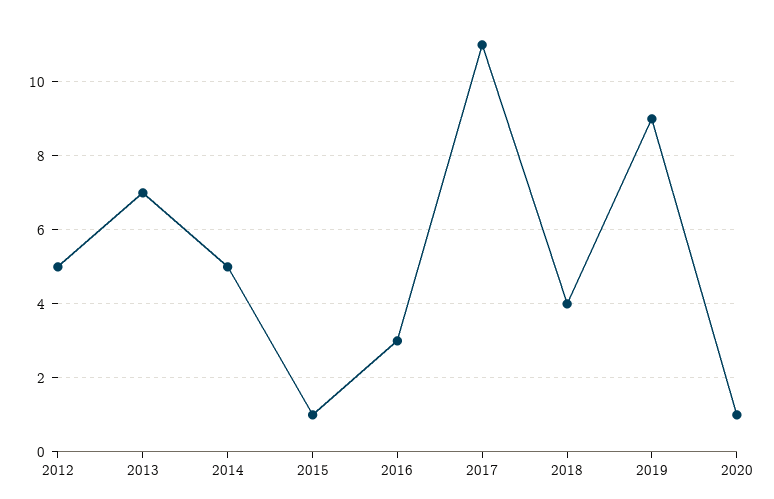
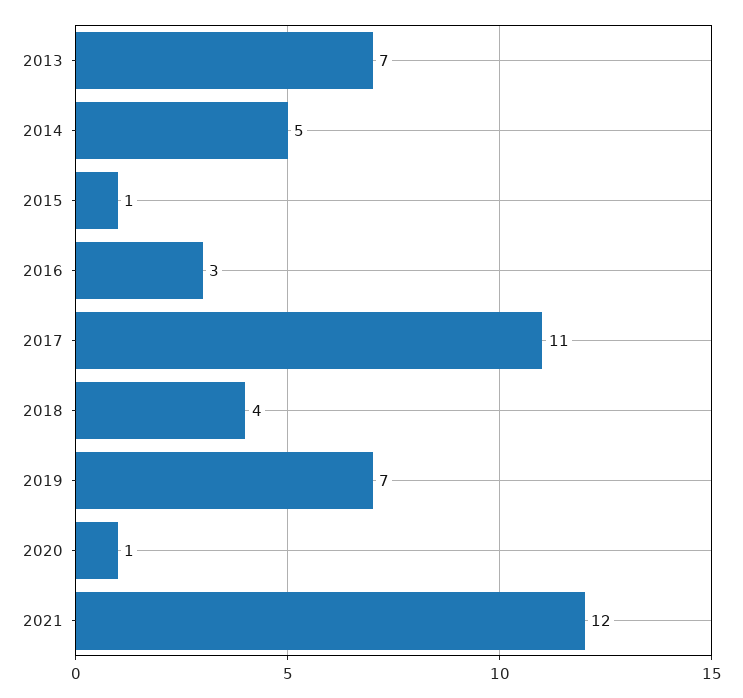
2012: 5 -> none
2019: 9 -> 7
2021: none -> 12

